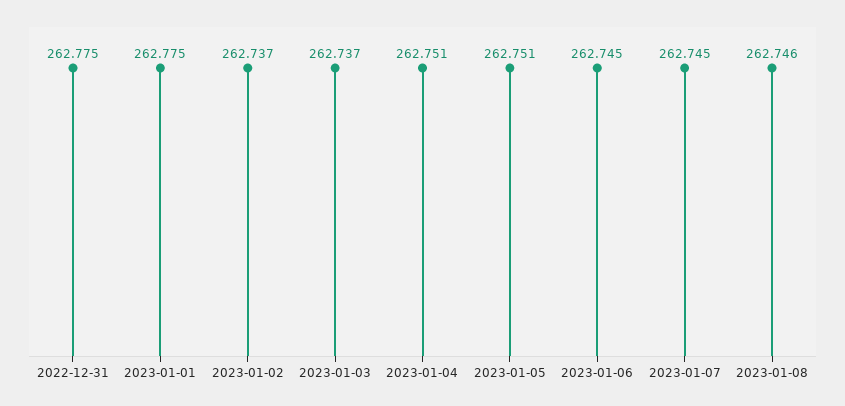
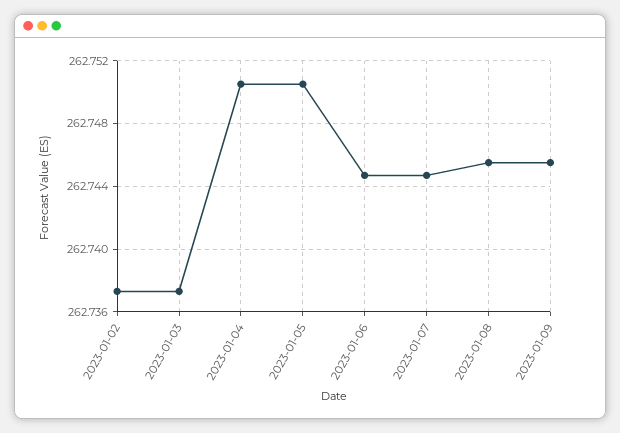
2022-12-31: 262.775 -> none
2023-01-01: 262.775 -> none
2023-01-09: none -> 262.7455

